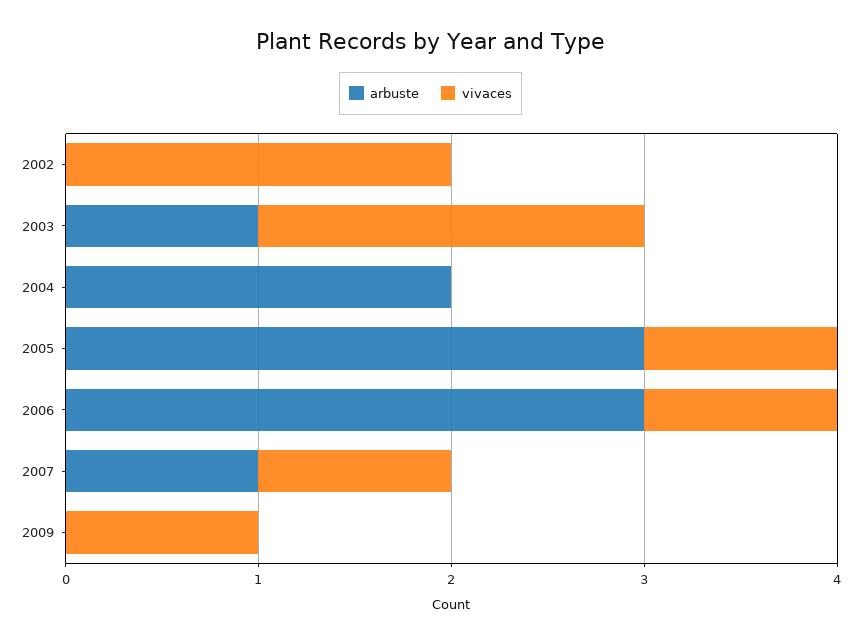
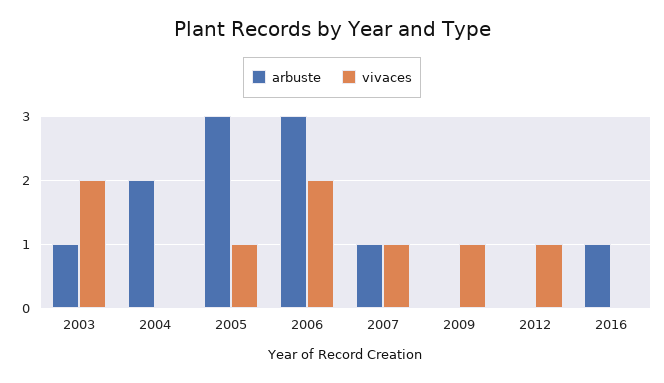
arbuste, 2002: 0 -> none
vivaces, 2002: 2 -> none
vivaces, 2006: 1 -> 2
arbuste, 2012: none -> 0
vivaces, 2012: none -> 1
arbuste, 2016: none -> 1
vivaces, 2016: none -> 0

